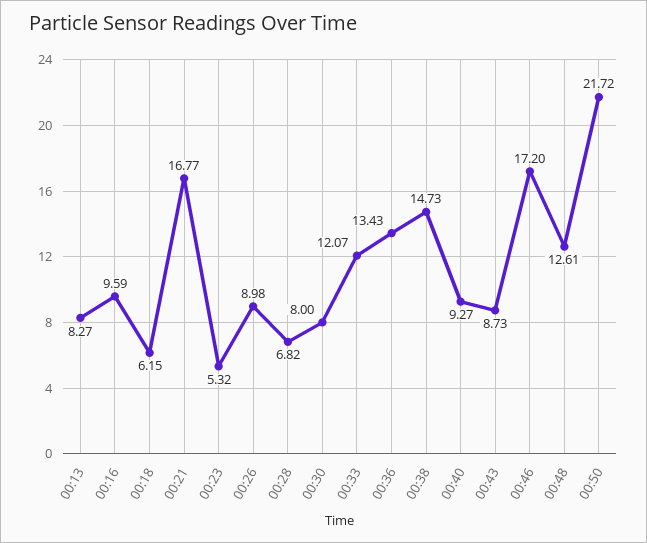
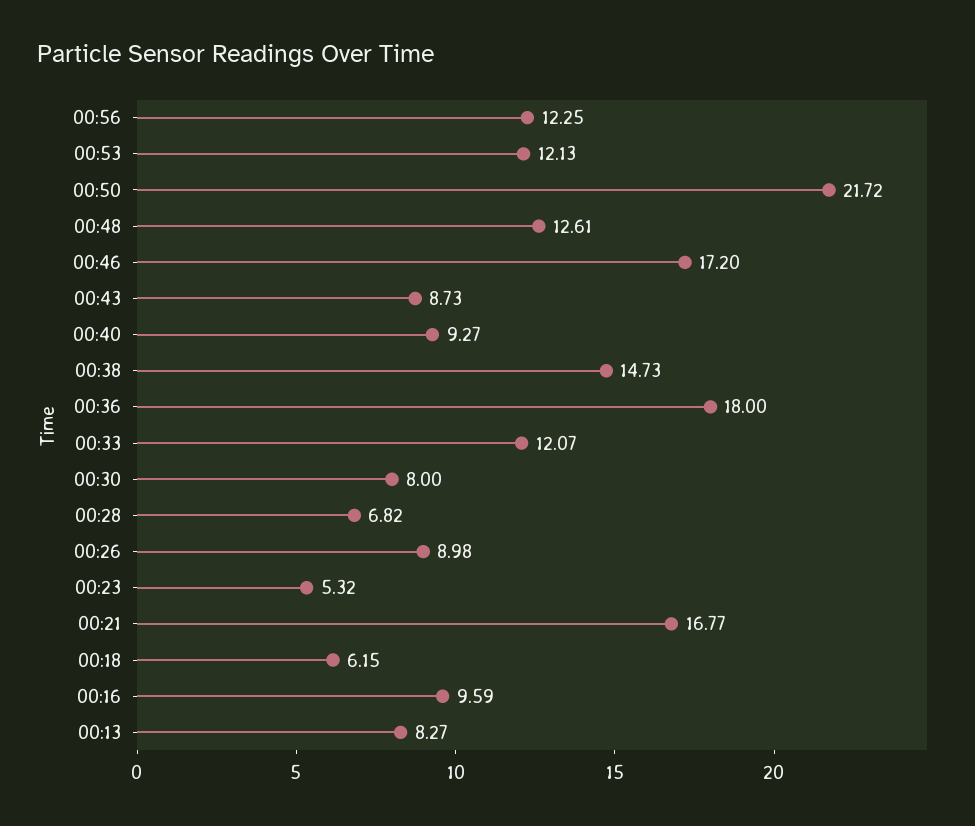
00:36: 13.43 -> 18
00:56: none -> 12.25
00:53: none -> 12.13

